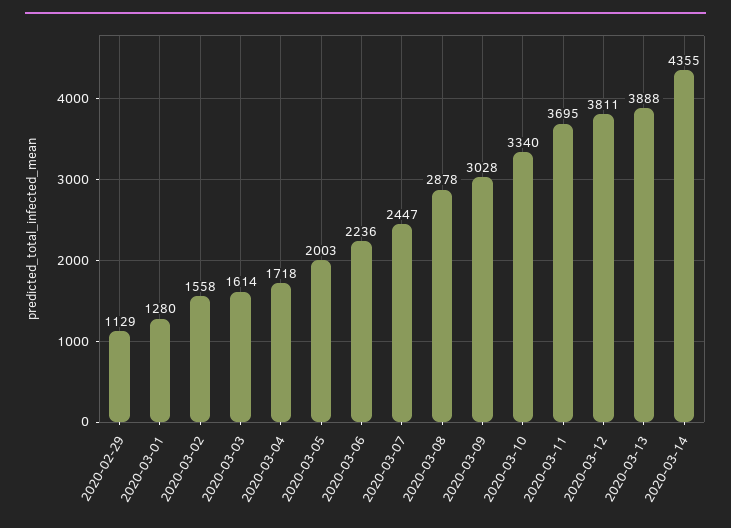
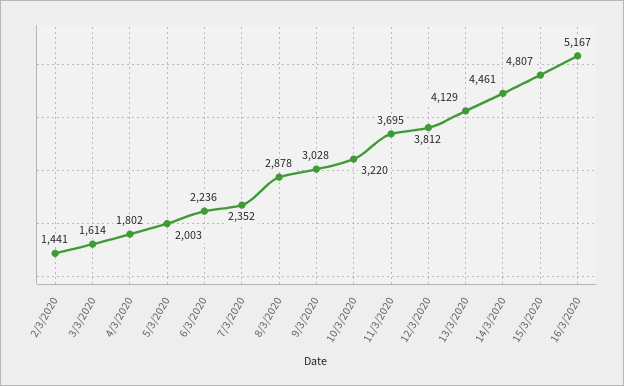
2020-02-29: 1129 -> none
2020-03-01: 1280 -> none
2020-03-02: 1558 -> 1441
2020-03-04: 1718 -> 1802
2020-03-07: 2447 -> 2352
2020-03-10: 3340 -> 3220
2020-03-12: 3811 -> 3812
2020-03-13: 3888 -> 4129
2020-03-14: 4355 -> 4461
15/3/2020: none -> 4807
16/3/2020: none -> 5167

